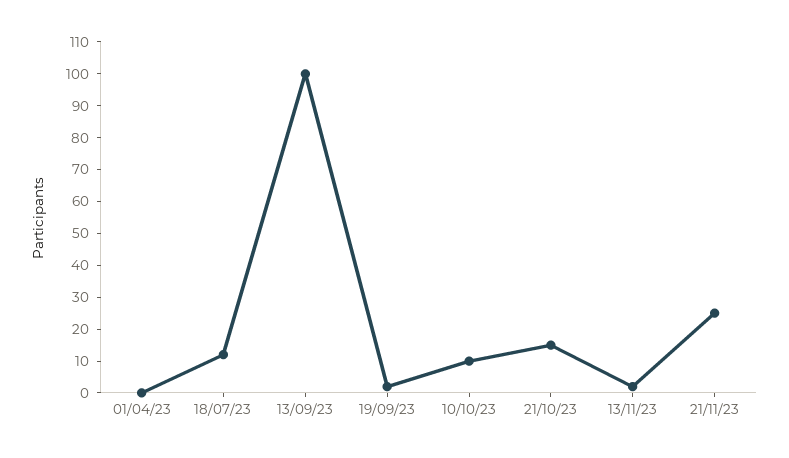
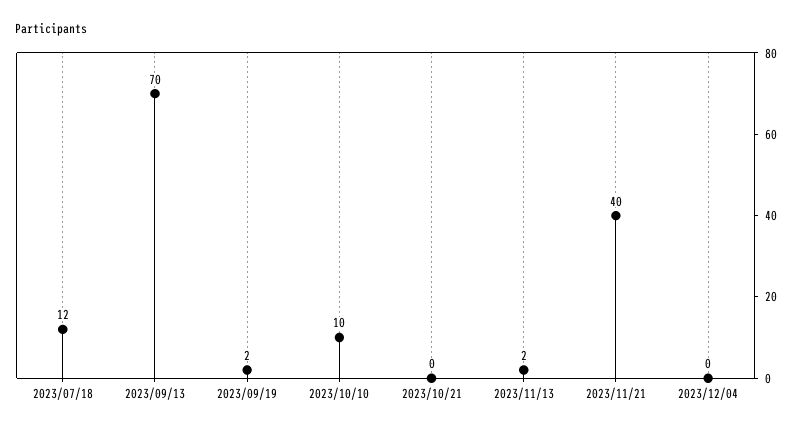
01/04/23: 0 -> none
13/09/23: 100 -> 70
21/10/23: 15 -> 0
21/11/23: 25 -> 40
2023/12/04: none -> 0

